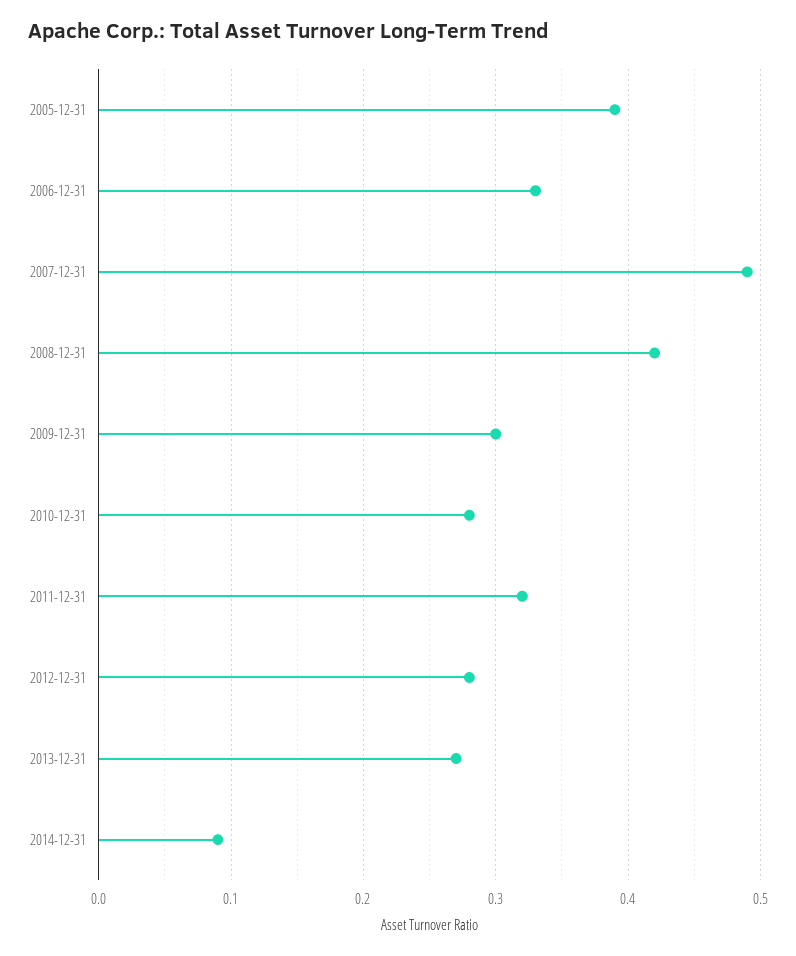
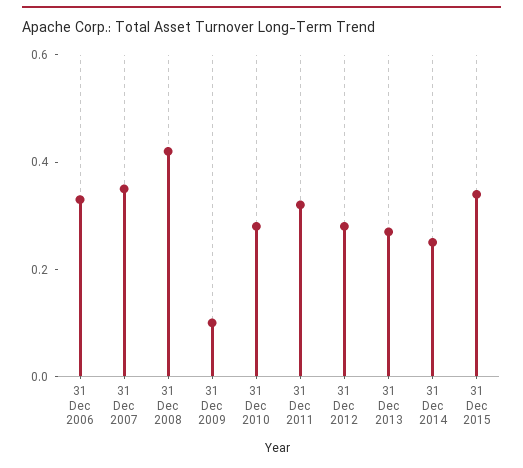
2005-12-31: 0.39 -> none
2007-12-31: 0.49 -> 0.35
2009-12-31: 0.3 -> 0.1
2014-12-31: 0.09 -> 0.25
31 Dec 2015: none -> 0.35

